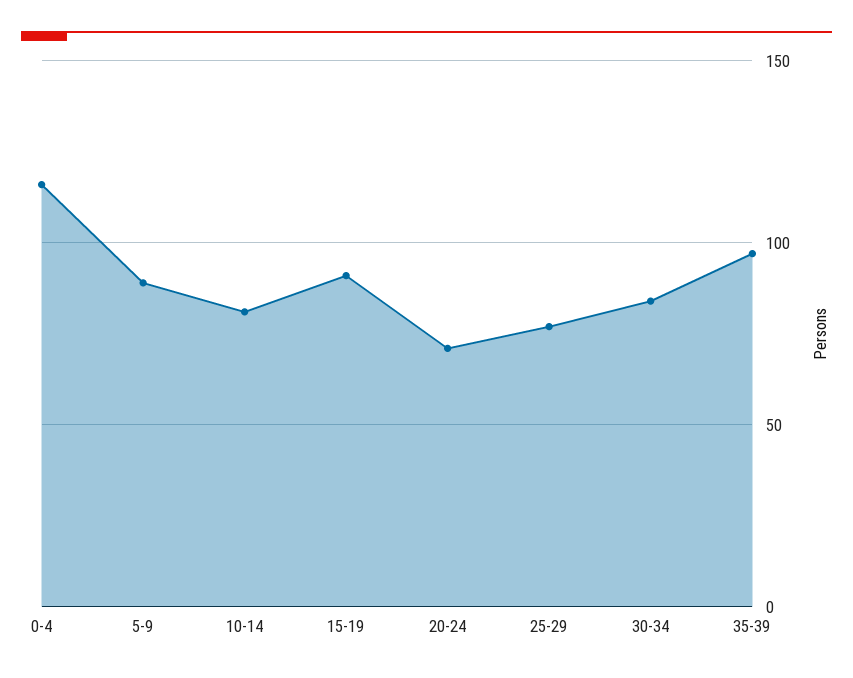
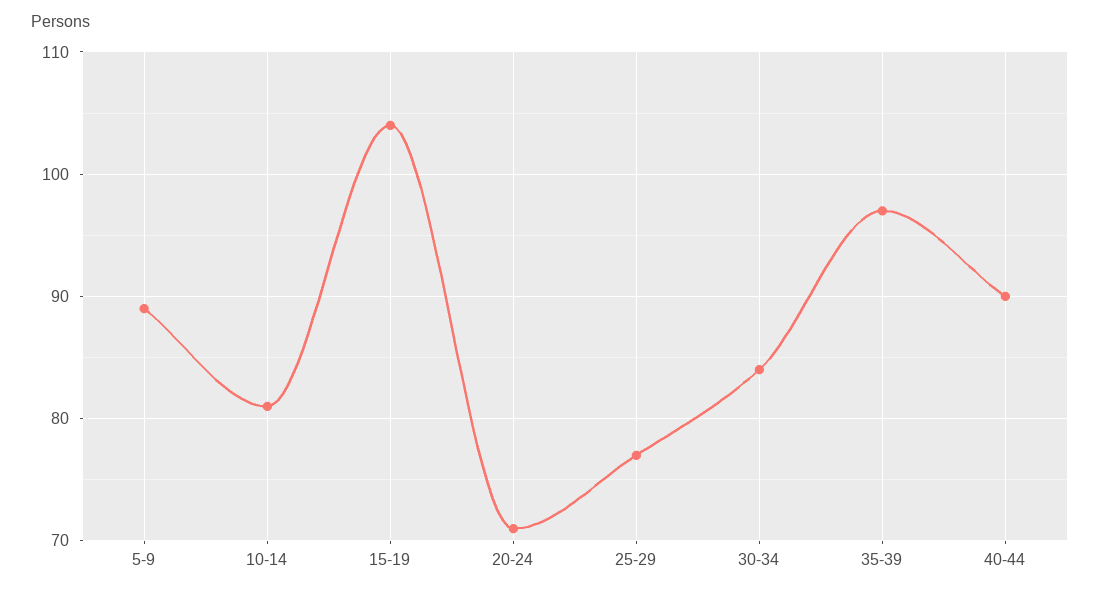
0-4: 115 -> none
15-19: 90 -> 104
40-44: none -> 90

